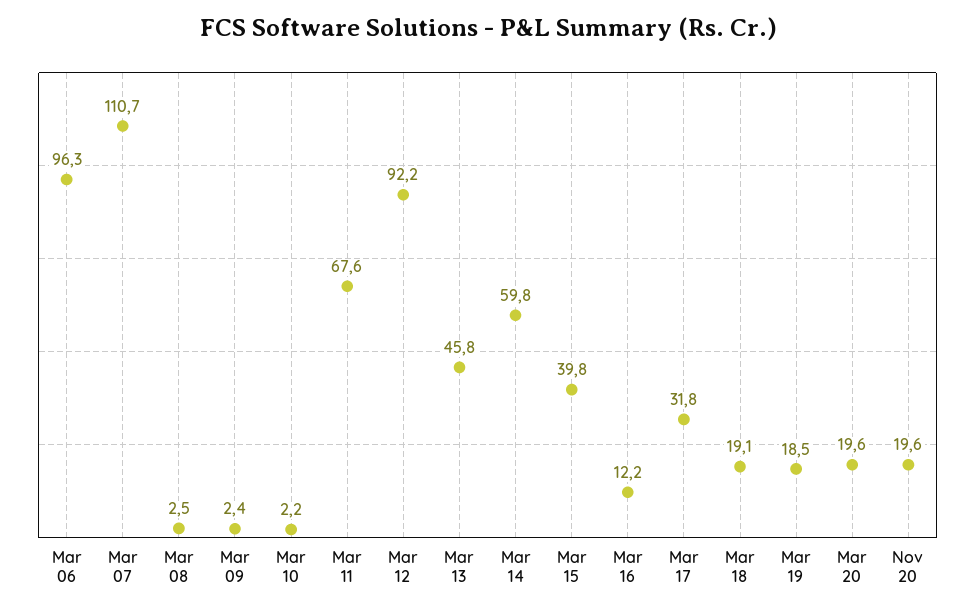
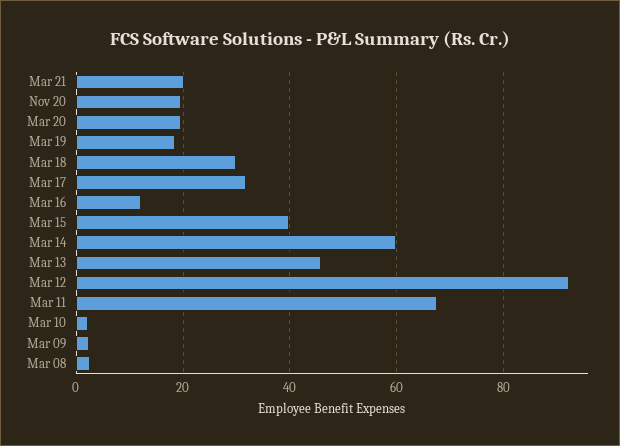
Mar 06: 96.3 -> none
Mar 07: 110.7 -> none
Mar 18: 19.1 -> 30
Mar 21: none -> 20

